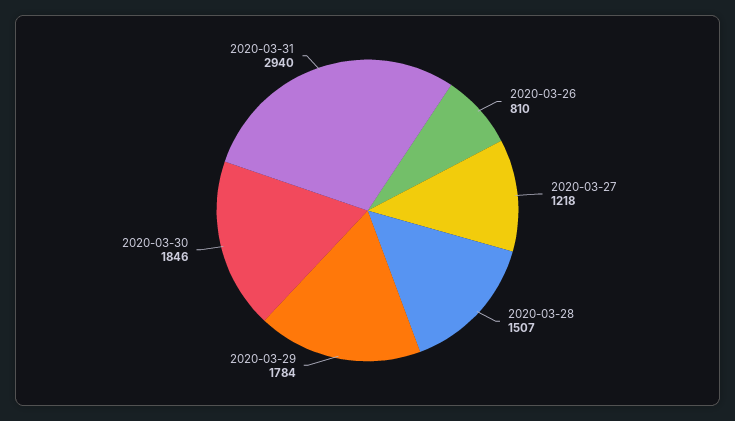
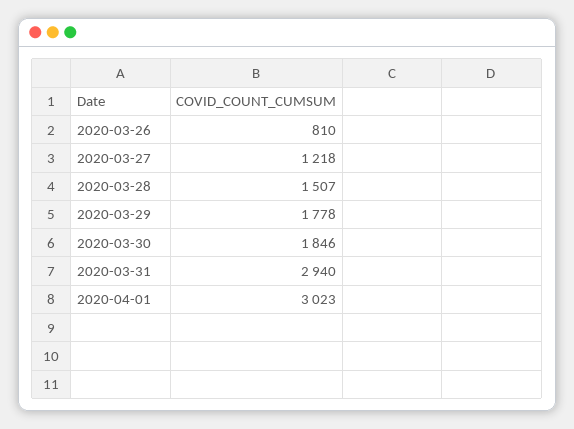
2020-03-29: 1784 -> 1778
2020-04-01: none -> 3023

